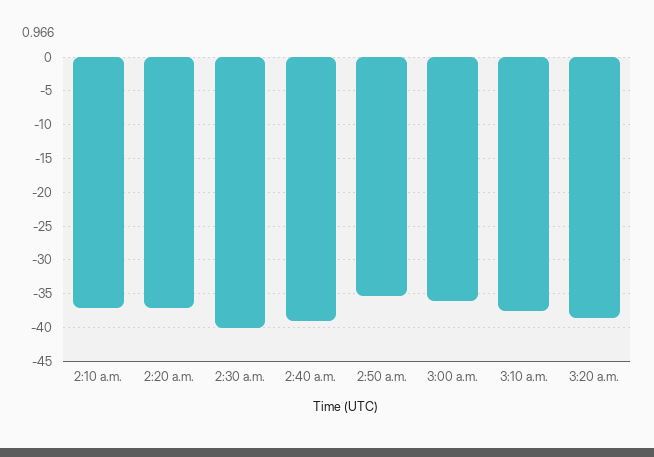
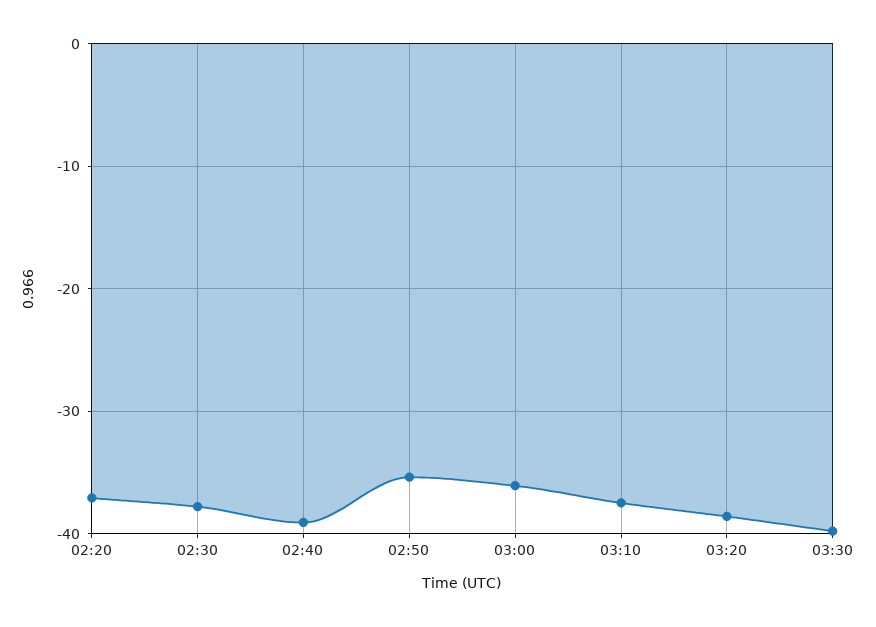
2:10 a.m.: -37 -> none
2:30 a.m.: -40 -> -38
03:30: none -> -40

